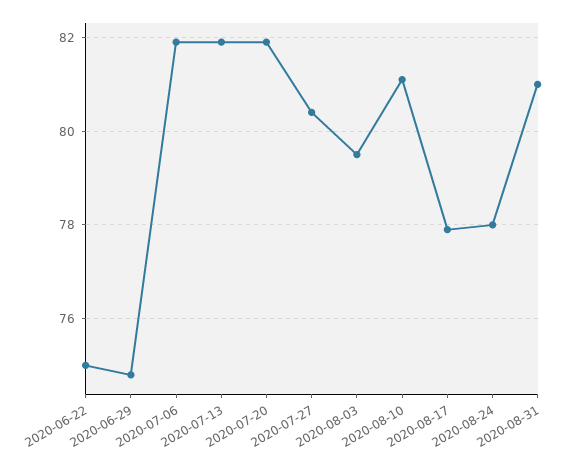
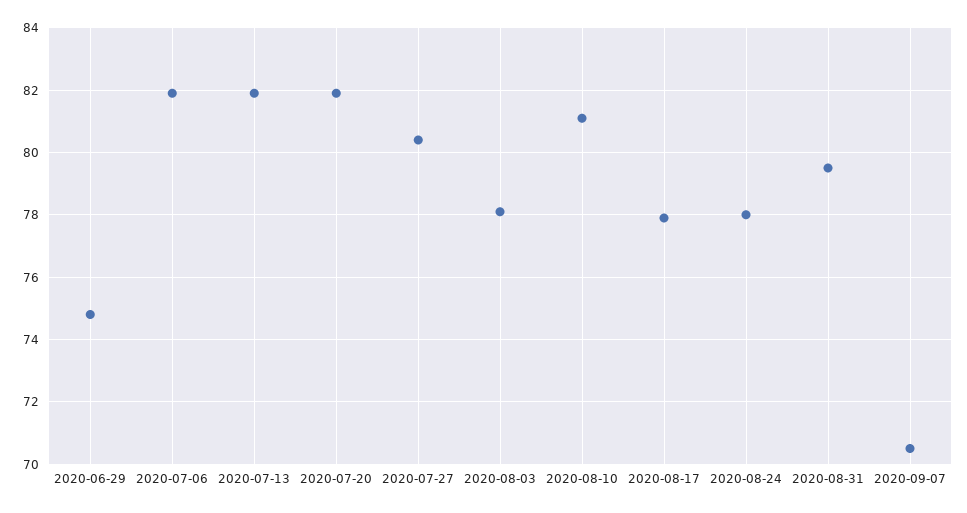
2020-06-22: 75 -> none
2020-08-03: 79.5 -> 78
2020-08-31: 81 -> 79.5
2020-09-07: none -> 70.5

